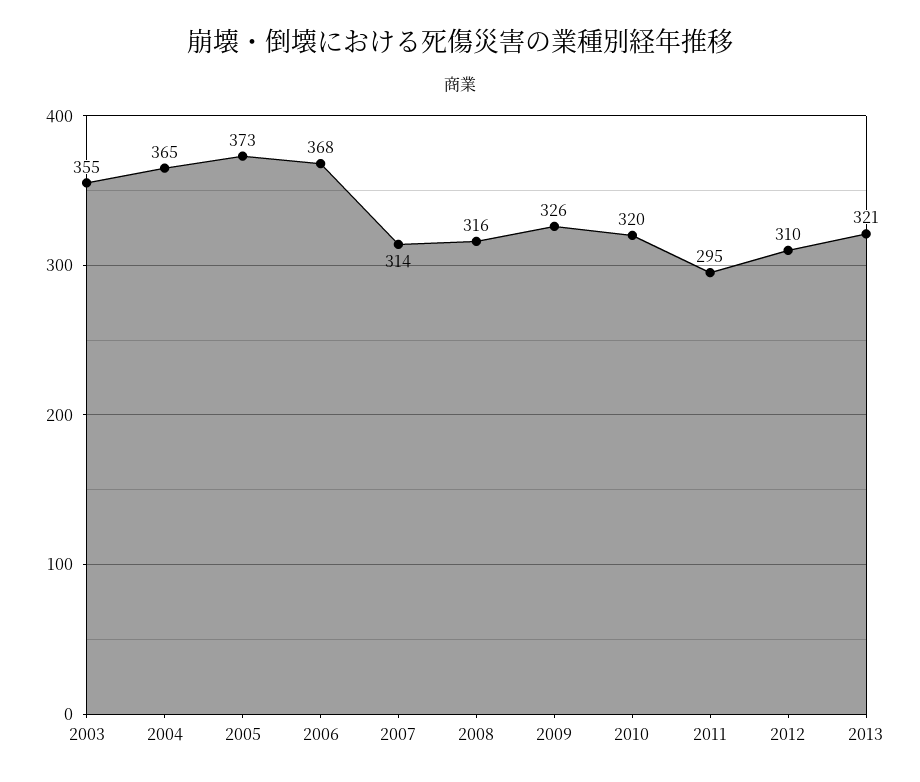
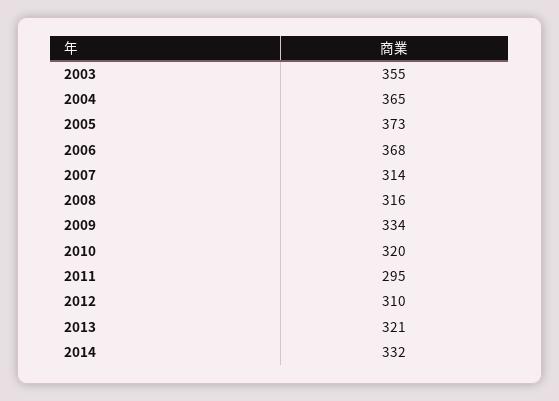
2009: 326 -> 334
2014: none -> 332

